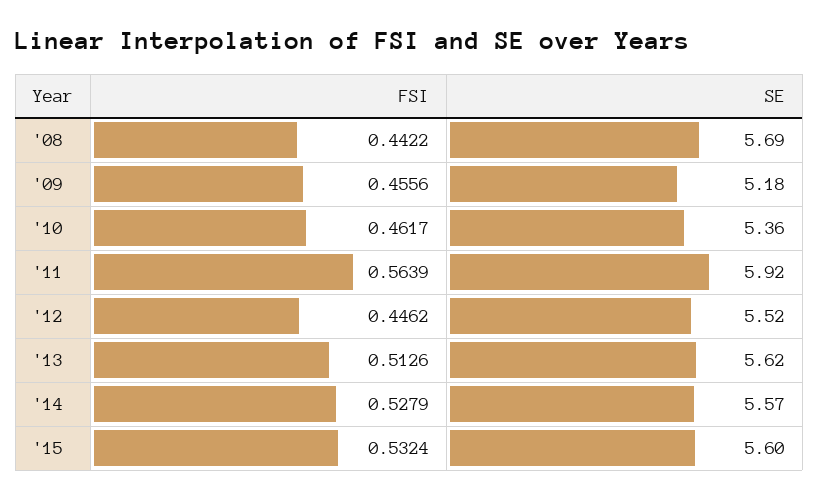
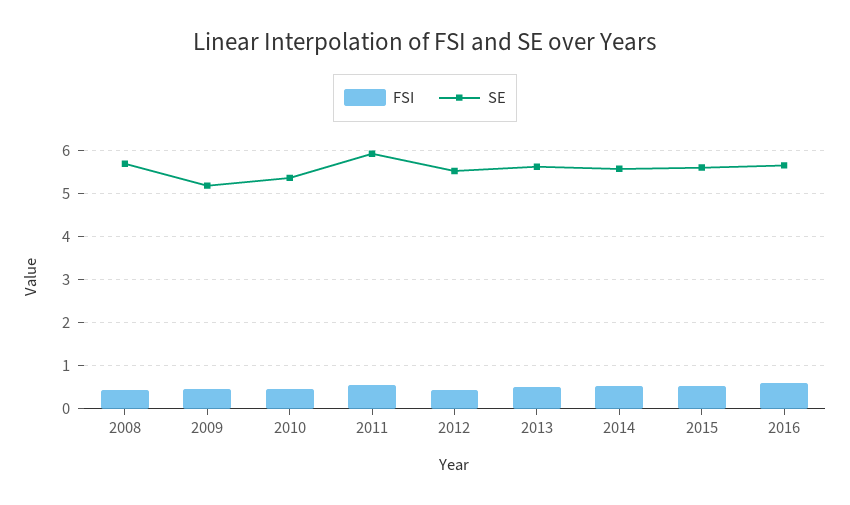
FSI, 2016: none -> 0.6
SE, 2016: none -> 5.6

